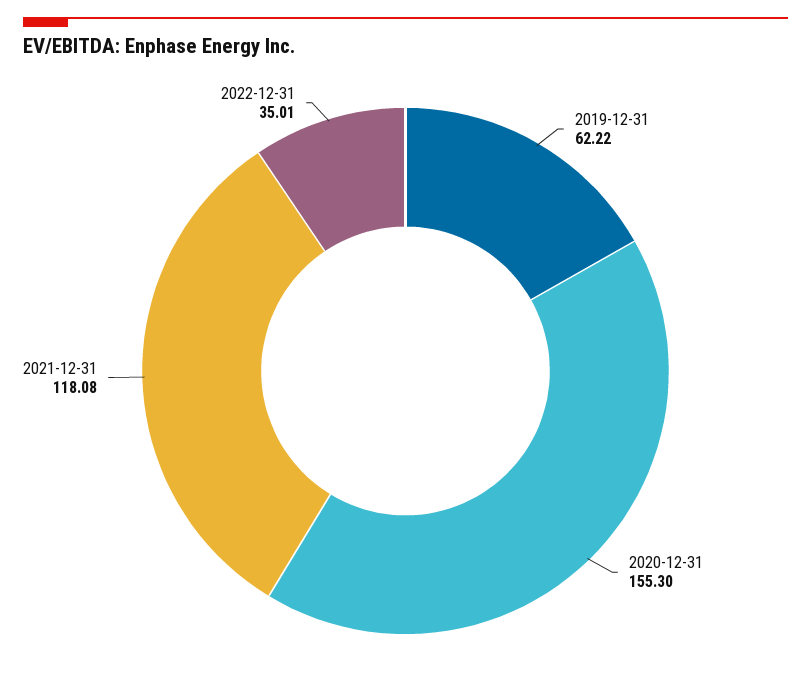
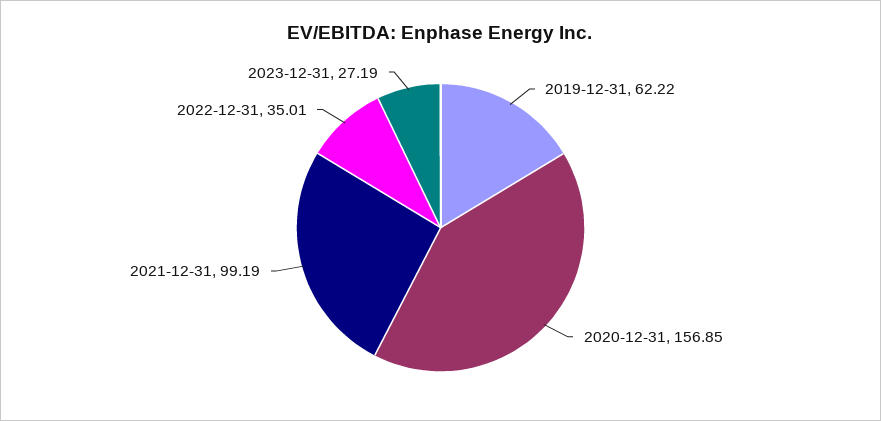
2020-12-31: 155.3 -> 156.85
2021-12-31: 118.08 -> 99.19
2023-12-31: none -> 27.19

